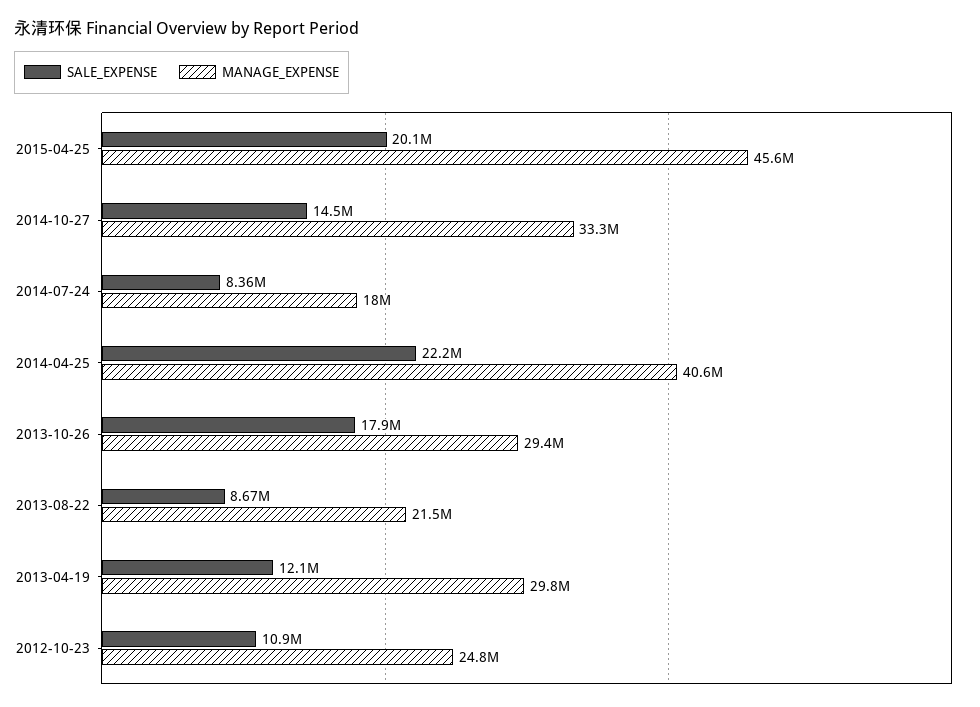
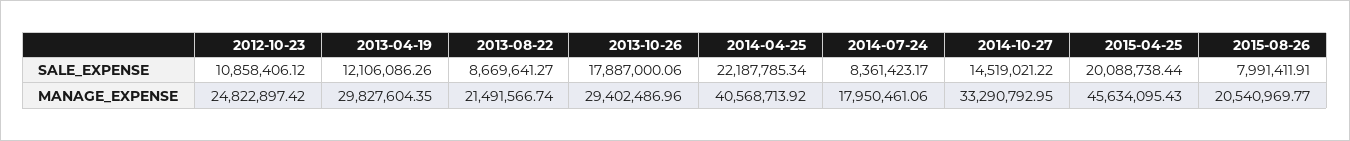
SALE_EXPENSE, 2015-08-26: none -> 7991411.91
MANAGE_EXPENSE, 2015-08-26: none -> 20540969.77

